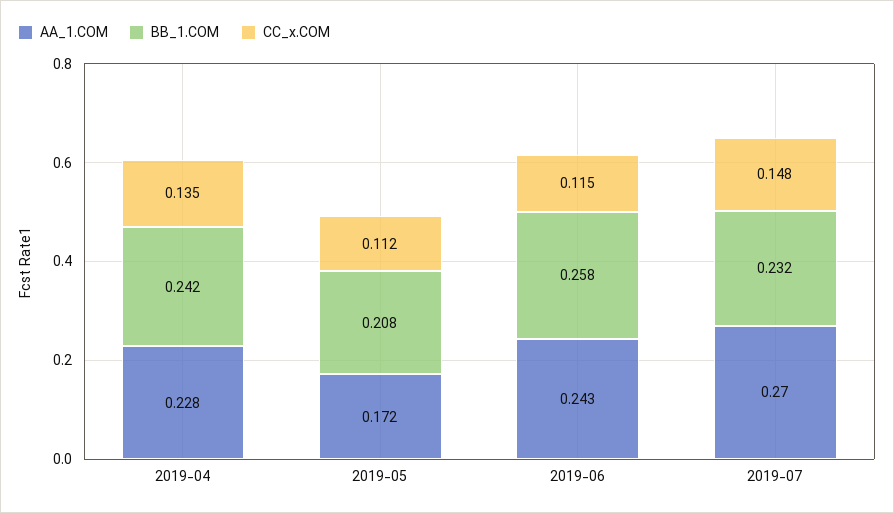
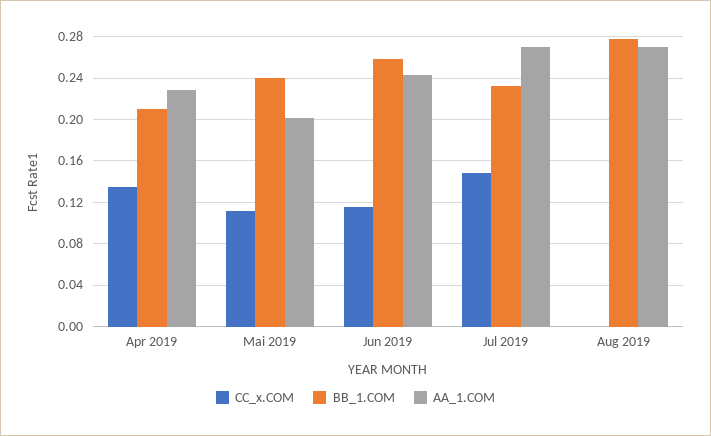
BB_1.COM, 2019-04: 0.242 -> 0.21
AA_1.COM, 2019-05: 0.172 -> 0.2
BB_1.COM, 2019-05: 0.208 -> 0.24
CC_x.COM, Aug 2019: none -> 0
BB_1.COM, Aug 2019: none -> 0.28
AA_1.COM, Aug 2019: none -> 0.27

